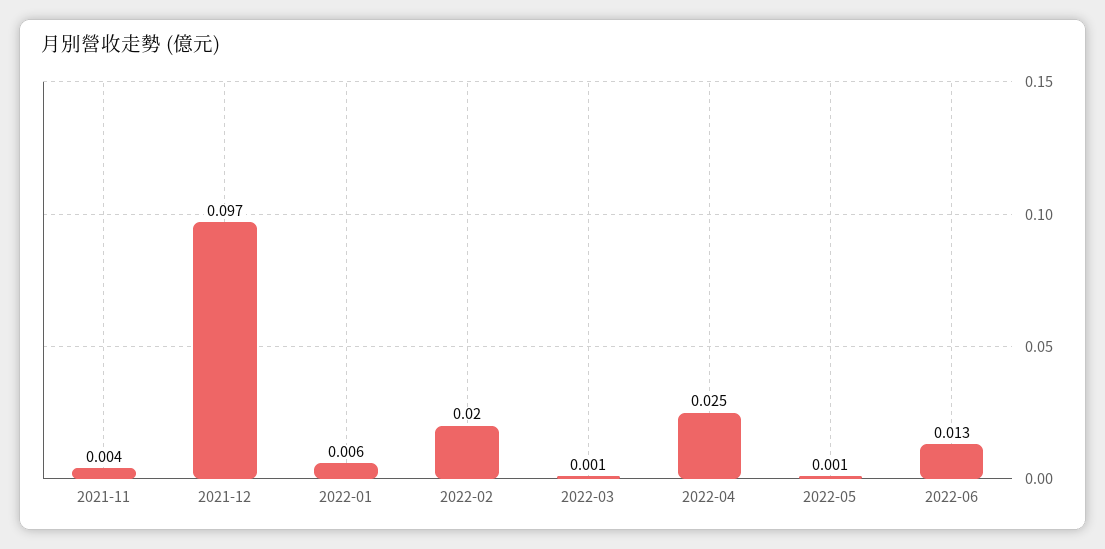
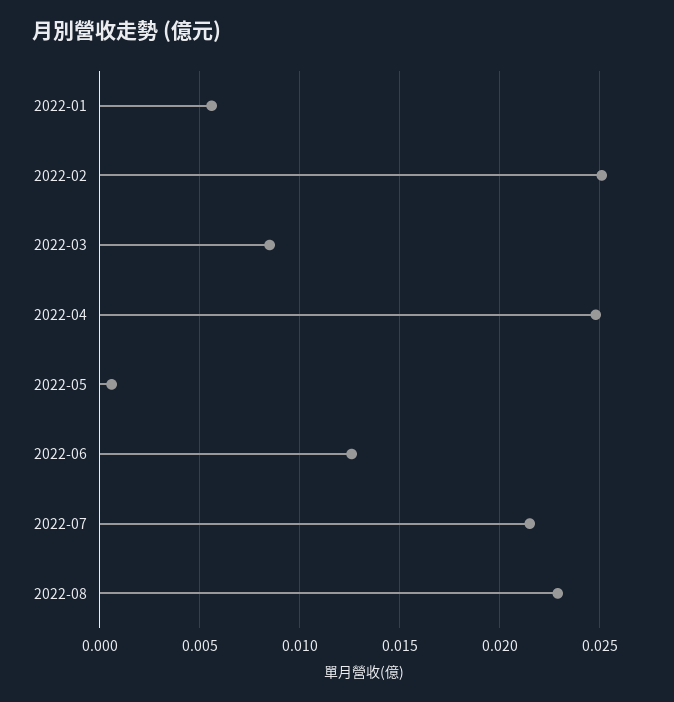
2021-11: 0.004 -> none
2021-12: 0.097 -> none
2022-02: 0.02 -> 0.025
2022-03: 0.001 -> 0.0085
2022-07: none -> 0.0215
2022-08: none -> 0.023

